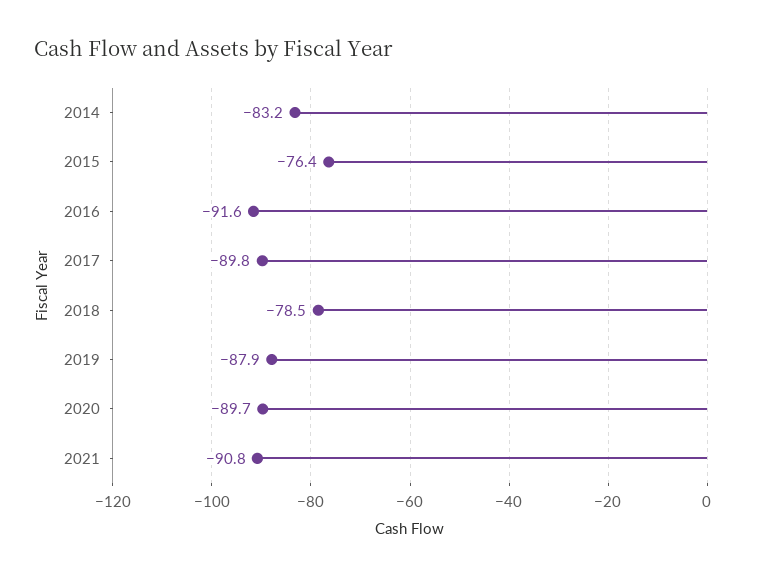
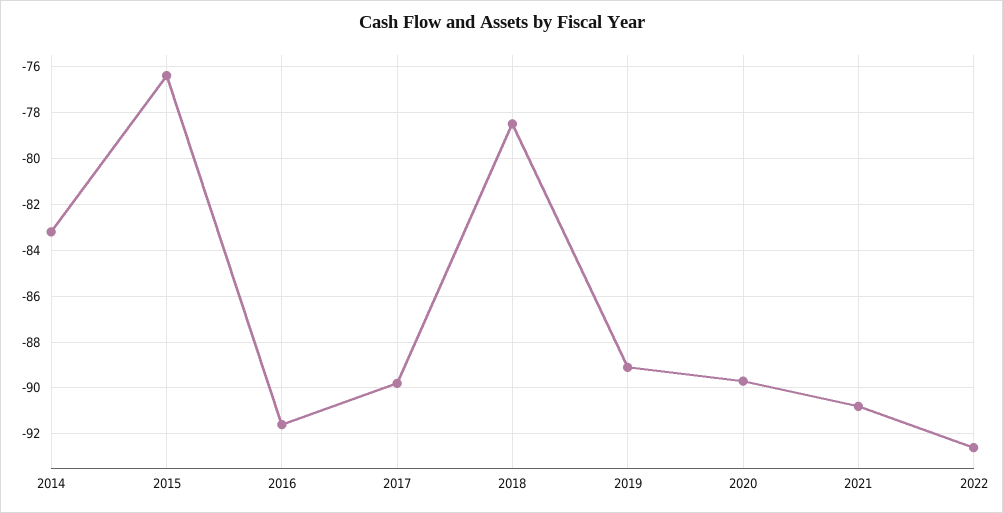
2019: -87.9 -> -89
2022: none -> -92.5

